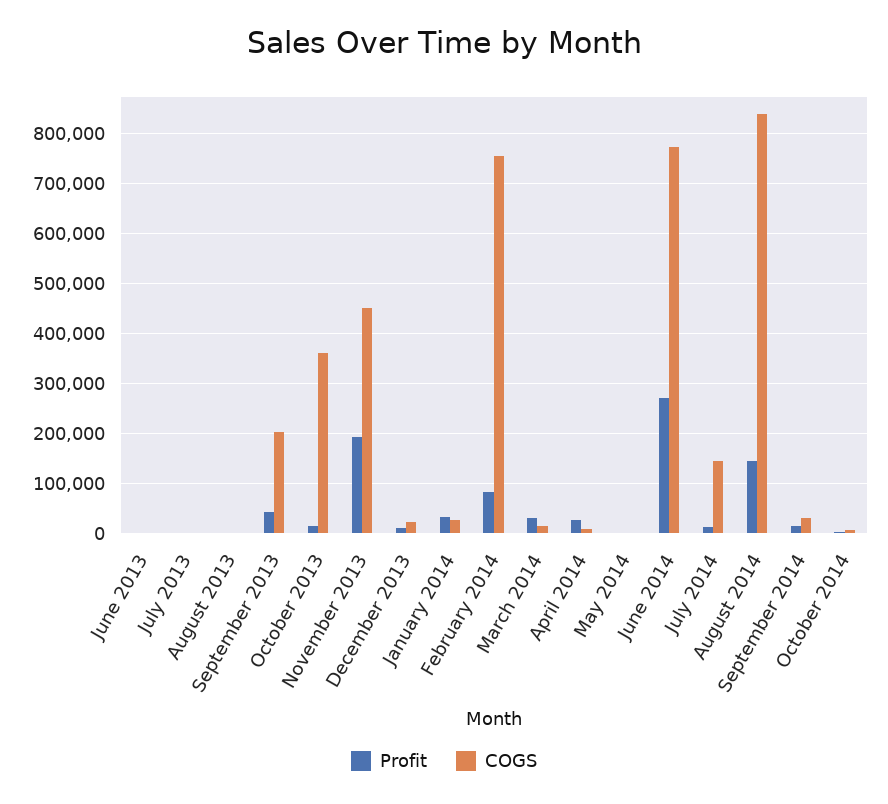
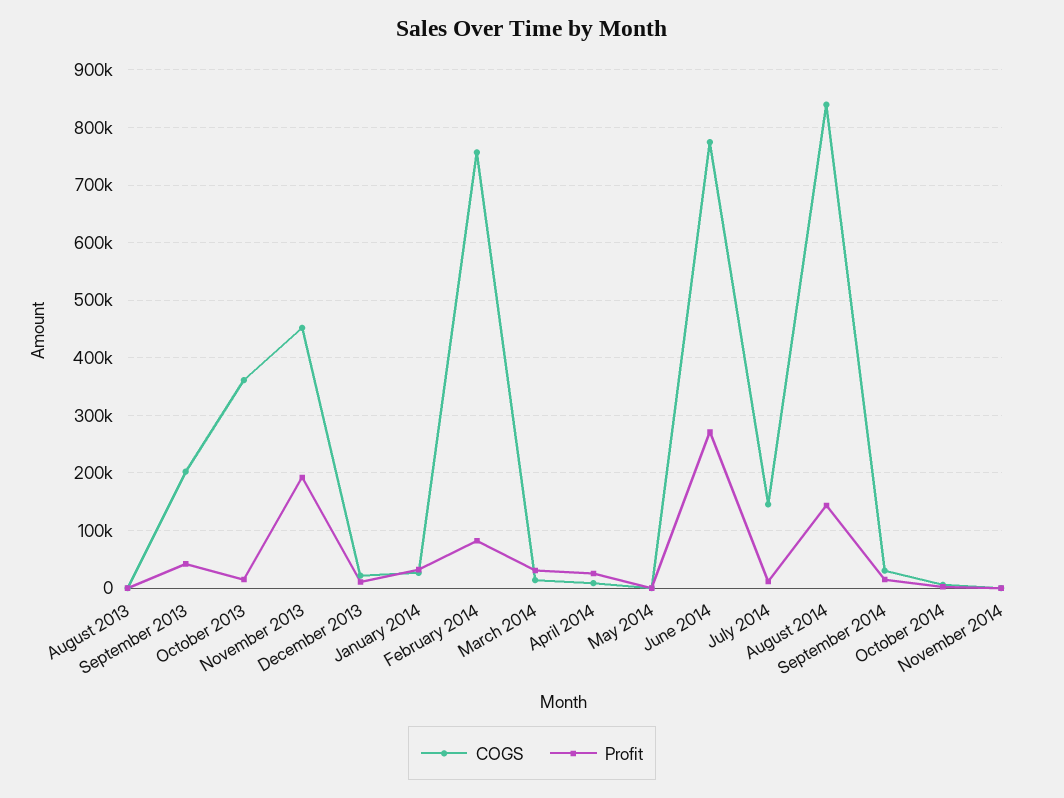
Profit, June 2013: 0 -> none
COGS, June 2013: 0 -> none
Profit, July 2013: 0 -> none
COGS, July 2013: 0 -> none
COGS, November 2014: none -> 0
Profit, November 2014: none -> 0

